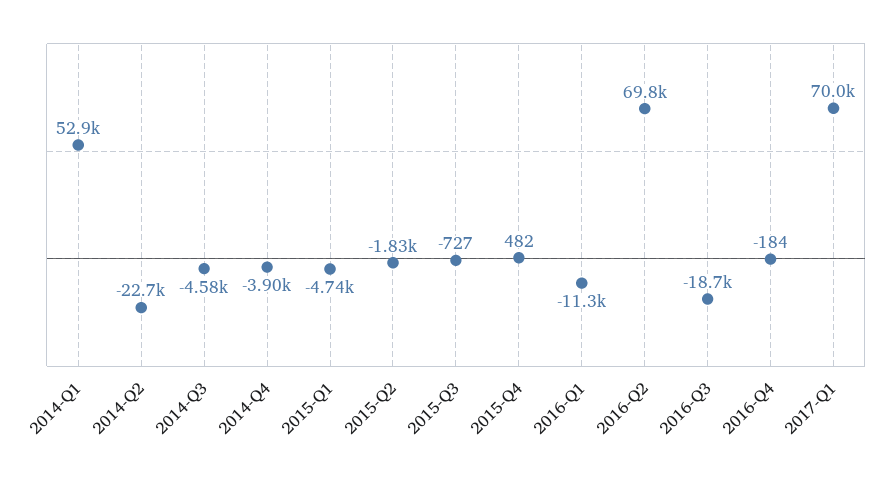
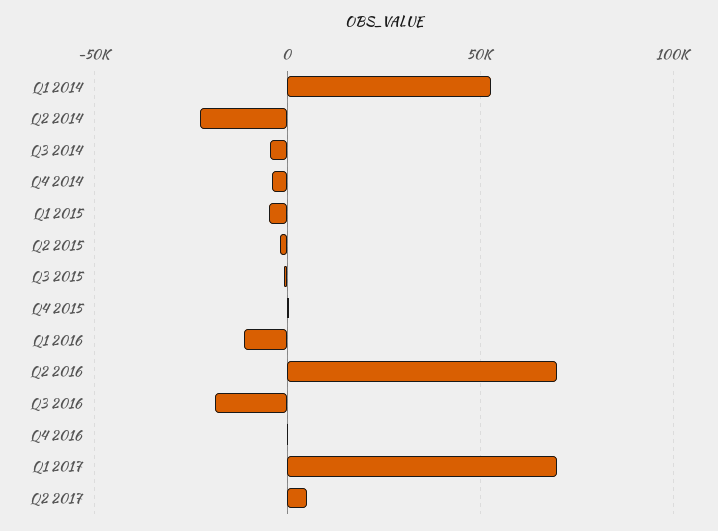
Q2 2017: none -> 5000

